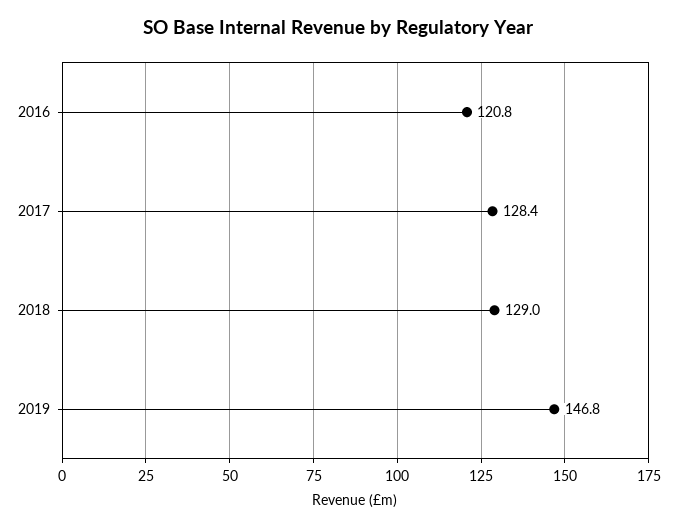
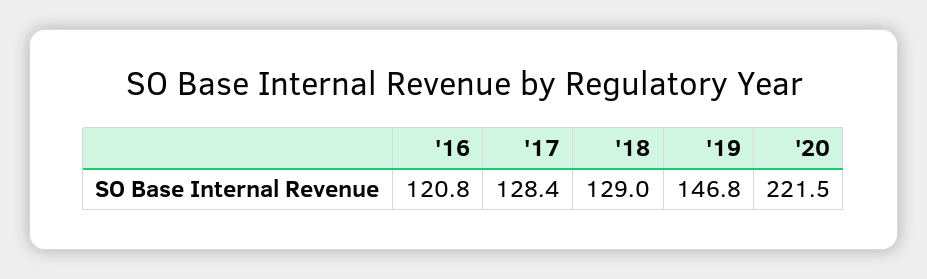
'20: none -> 221.5

